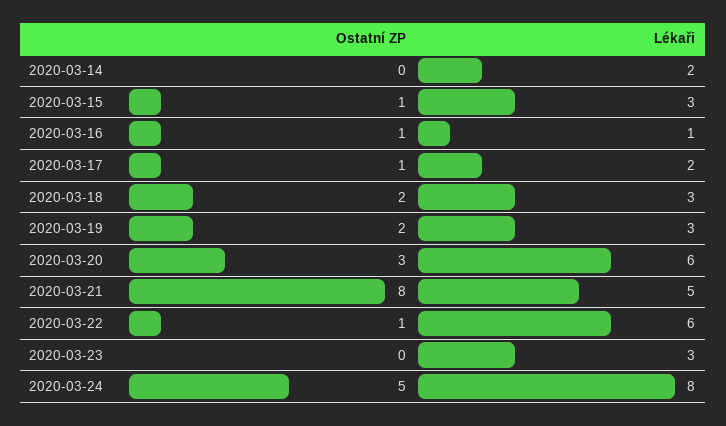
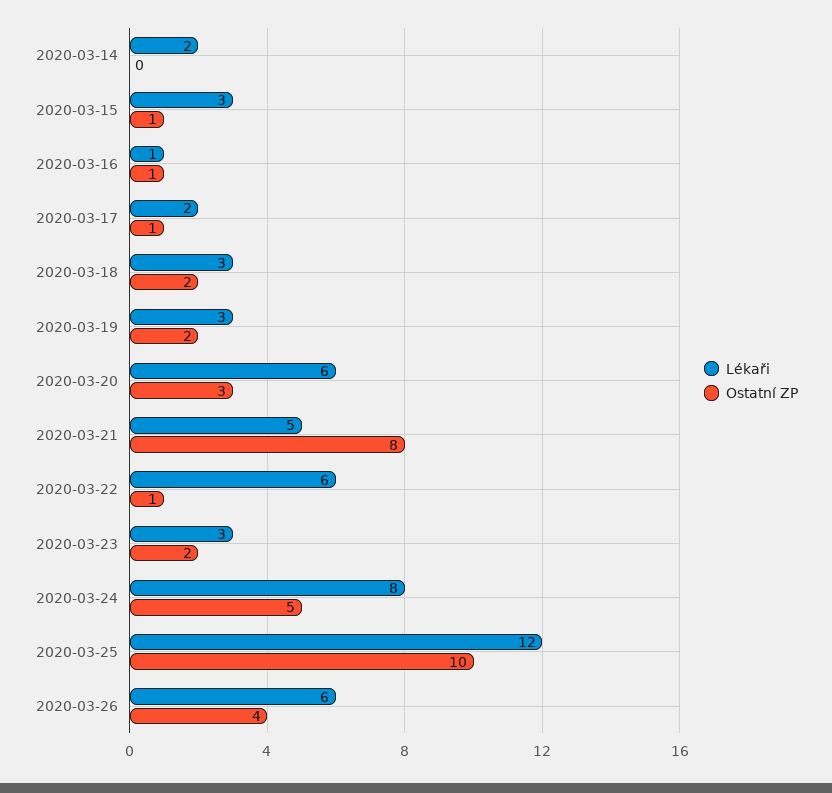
Ostatní ZP, 2020-03-23: 0 -> 2
Lékaři, 2020-03-25: none -> 12
Ostatní ZP, 2020-03-25: none -> 10
Lékaři, 2020-03-26: none -> 6
Ostatní ZP, 2020-03-26: none -> 4

